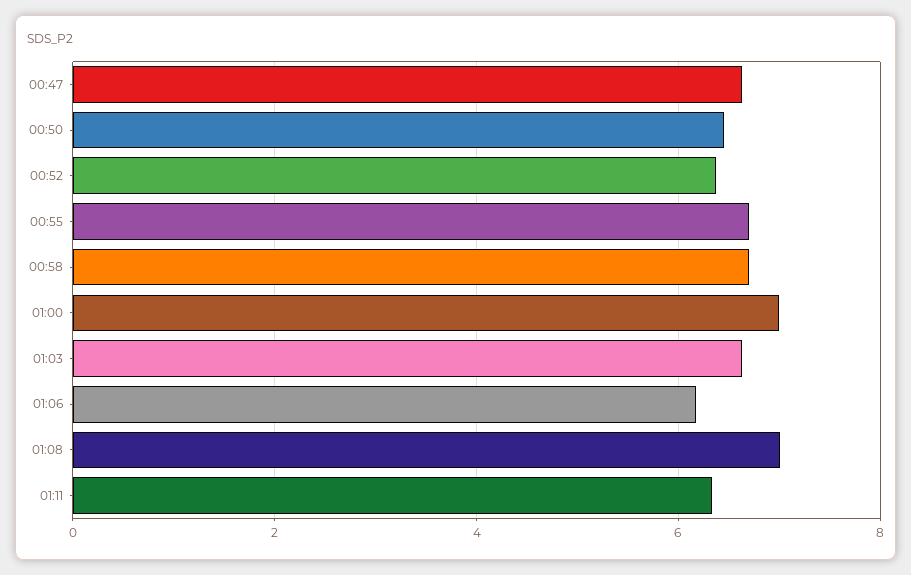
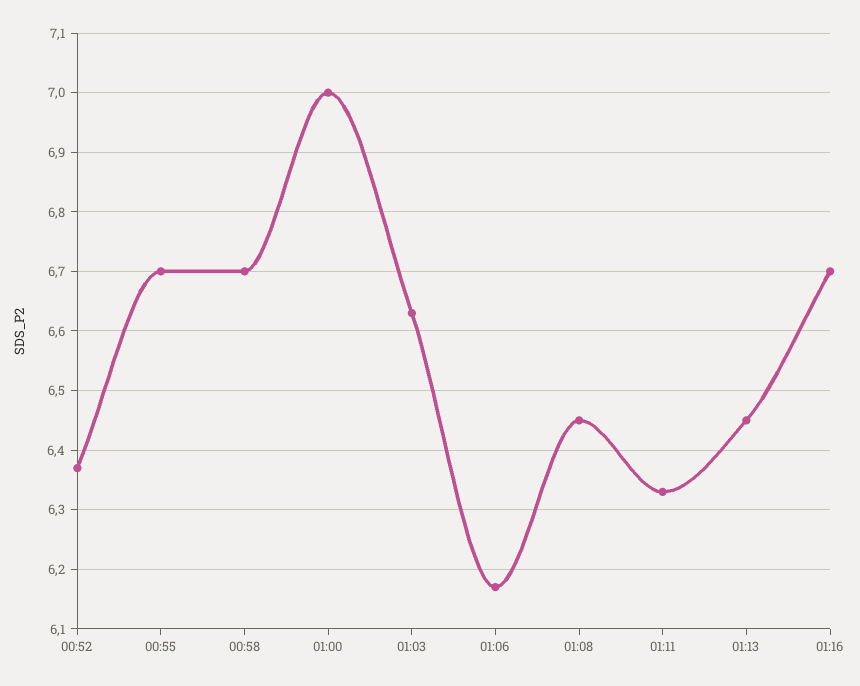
00:47: 6.6 -> none
00:50: 6.4 -> none
01:08: 7 -> 6.45
01:13: none -> 6.45
01:16: none -> 6.7

